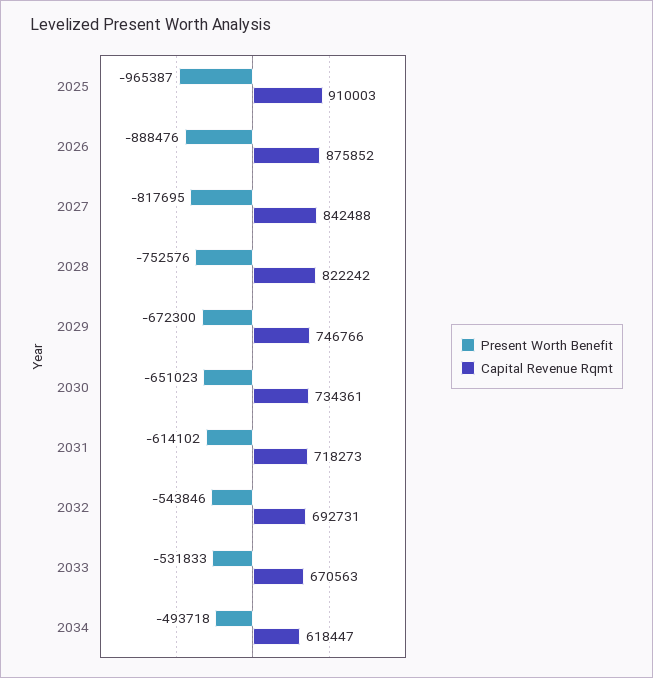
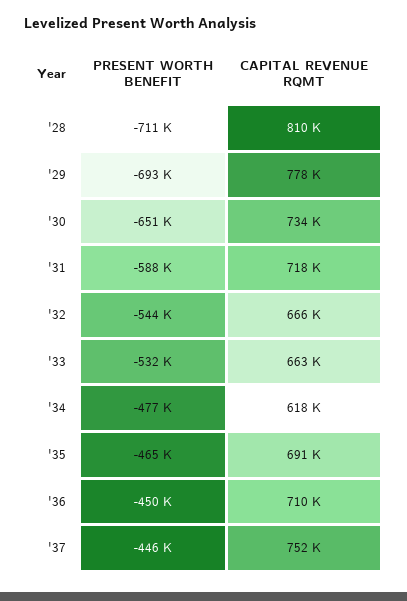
Present Worth Benefit, 2025: -965387 -> none
Capital Revenue Rqmt, 2025: 910003 -> none
Present Worth Benefit, 2026: -888476 -> none
Capital Revenue Rqmt, 2026: 875852 -> none
Present Worth Benefit, 2027: -817695 -> none
Capital Revenue Rqmt, 2027: 842488 -> none
Present Worth Benefit, 2028: -752576 -> -711000
Capital Revenue Rqmt, 2028: 822242 -> 810000
Present Worth Benefit, 2029: -672300 -> -693000
Capital Revenue Rqmt, 2029: 746766 -> 778000
Present Worth Benefit, 2031: -614102 -> -588000
Capital Revenue Rqmt, 2032: 692731 -> 666000
Capital Revenue Rqmt, 2033: 670563 -> 663000
Present Worth Benefit, 2034: -493718 -> -477000
Present Worth Benefit, '35: none -> -465000
Capital Revenue Rqmt, '35: none -> 691000
Present Worth Benefit, '36: none -> -450000
Capital Revenue Rqmt, '36: none -> 710000
Present Worth Benefit, '37: none -> -446000
Capital Revenue Rqmt, '37: none -> 752000

